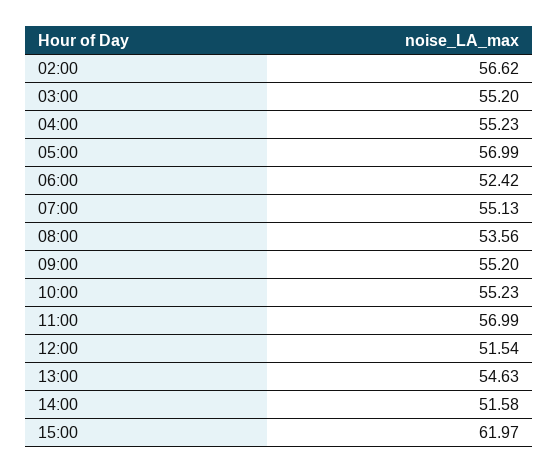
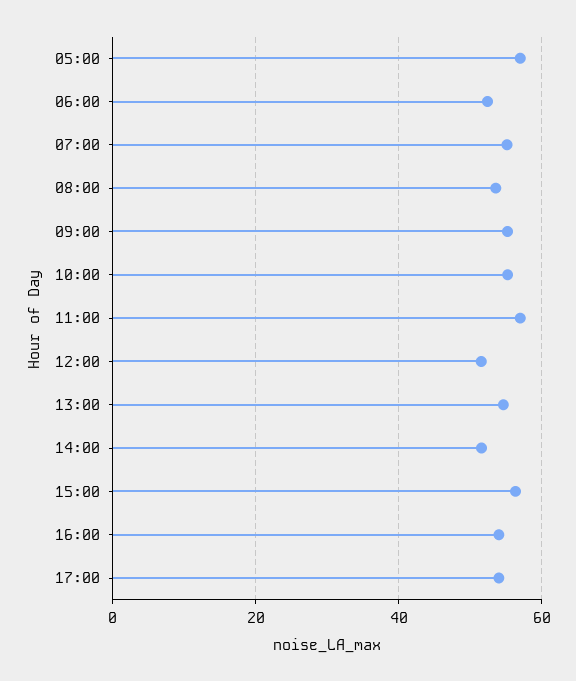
02:00: 56.62 -> none
03:00: 55.2 -> none
04:00: 55.23 -> none
15:00: 61.97 -> 56
16:00: none -> 54
17:00: none -> 54

